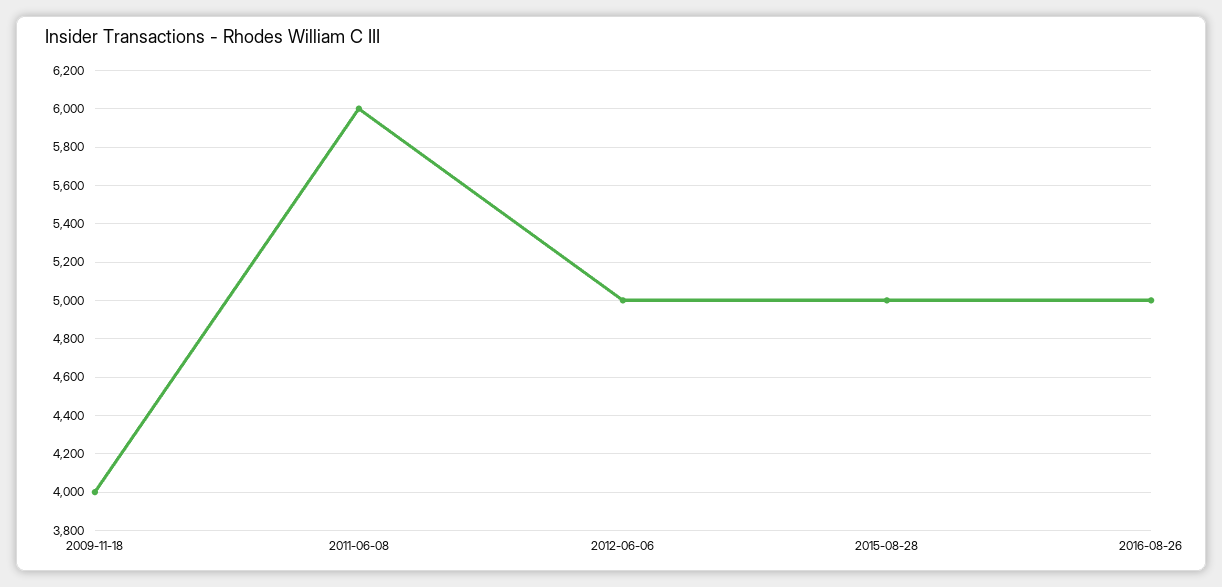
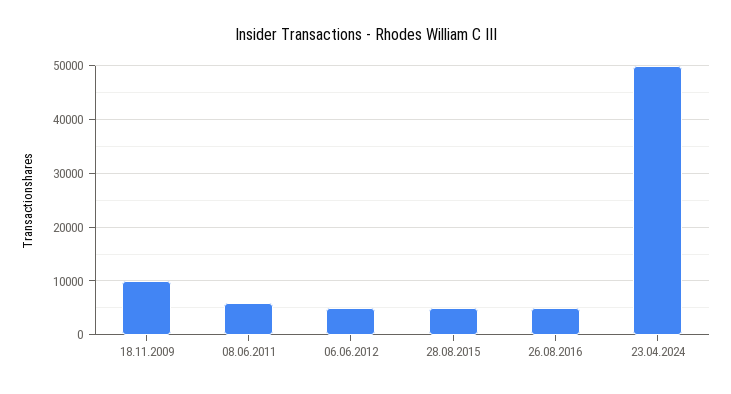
2009-11-18: 4000 -> 10000
23.04.2024: none -> 50000

